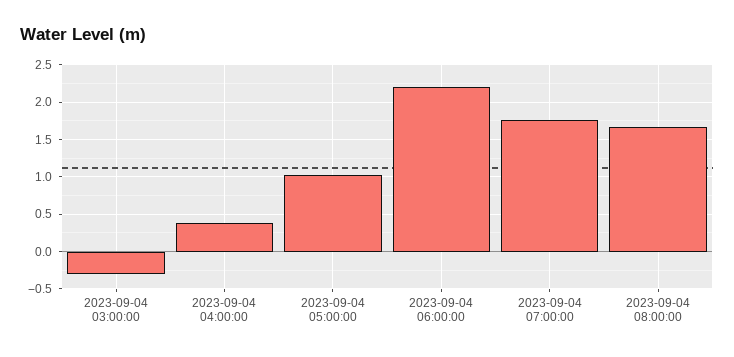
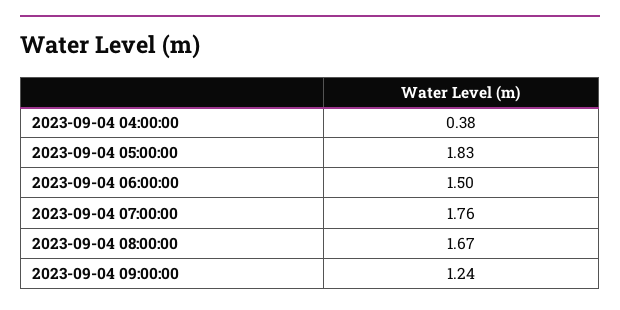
2023-09-04 03:00:00: -0.3 -> none
2023-09-04 05:00:00: 1 -> 1.83
2023-09-04 06:00:00: 2.2 -> 1.5
2023-09-04 09:00:00: none -> 1.24

